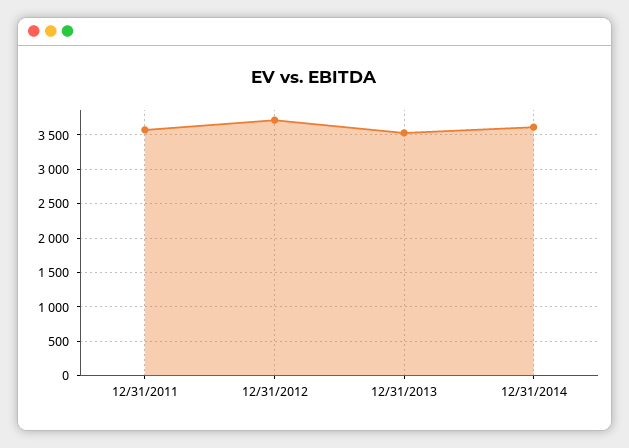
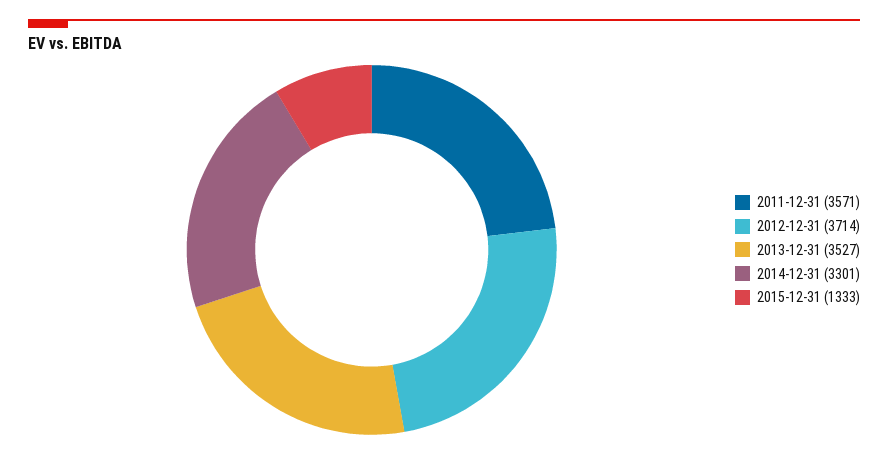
12/31/2014: 3600 -> 3301
2015-12-31: none -> 1333

